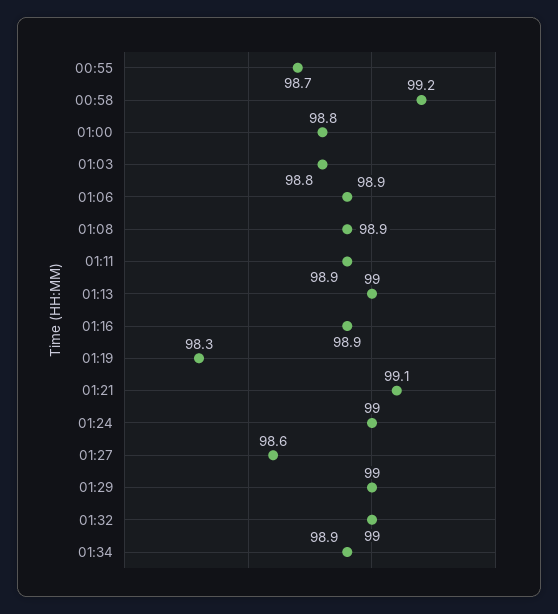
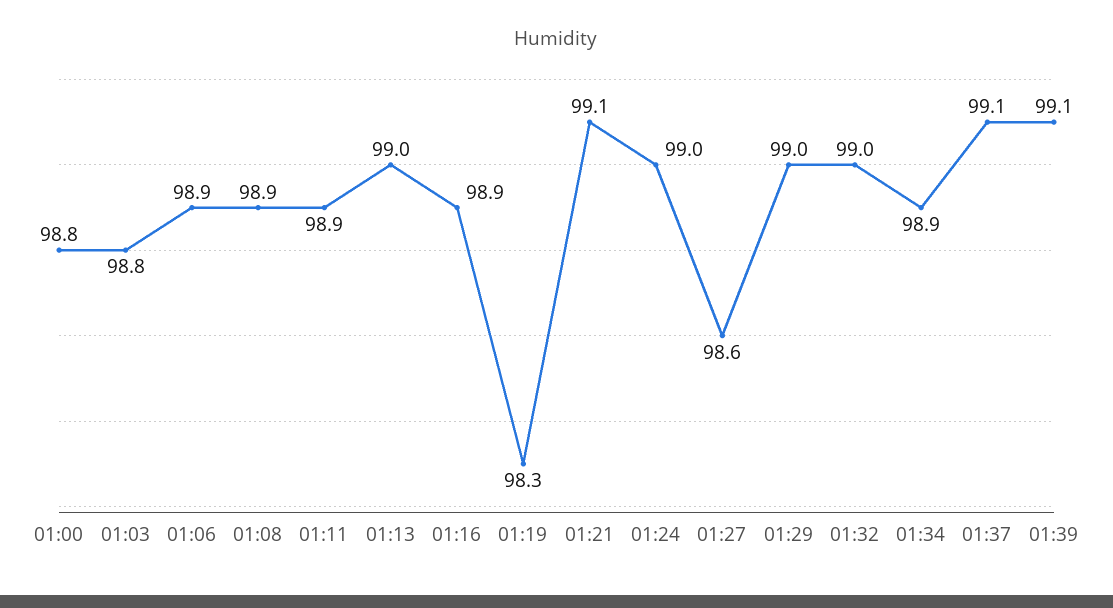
00:55: 98.7 -> none
00:58: 99.2 -> none
01:37: none -> 99.1
01:39: none -> 99.1

